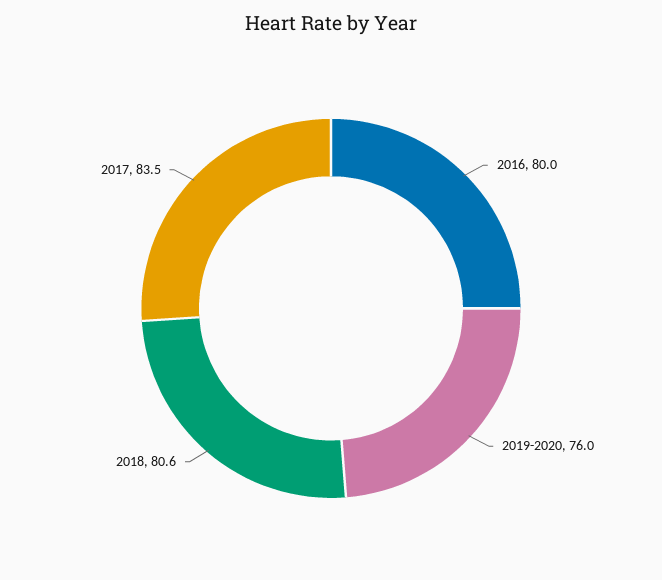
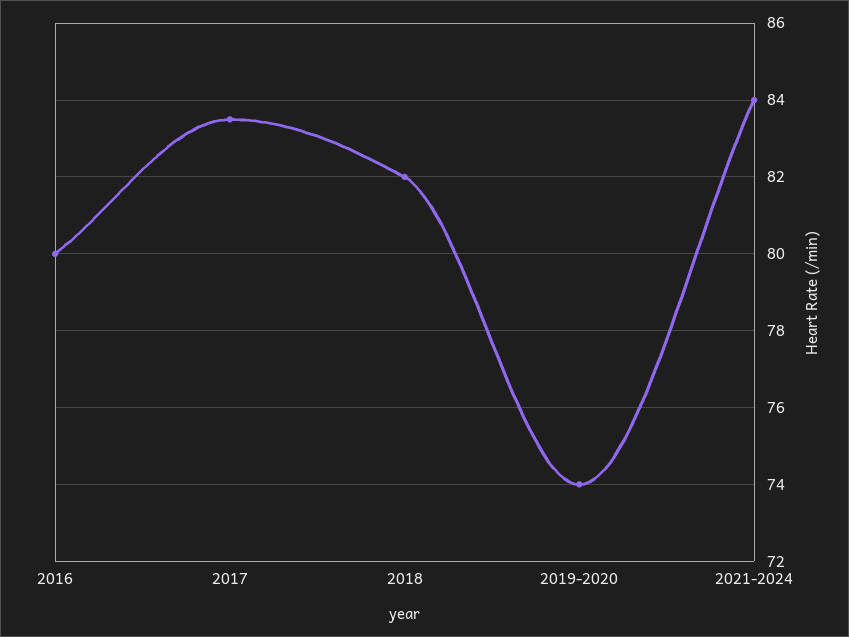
2019-2020: 76 -> 74
2018: 80.6 -> 82
2021-2024: none -> 84

